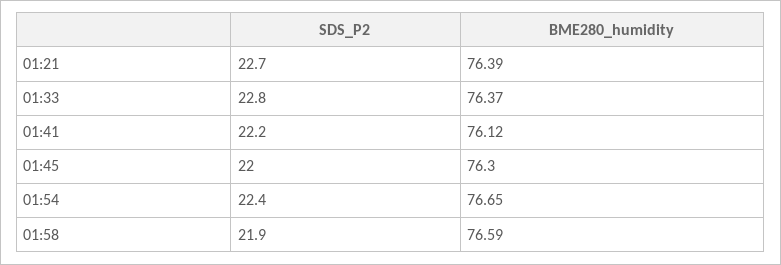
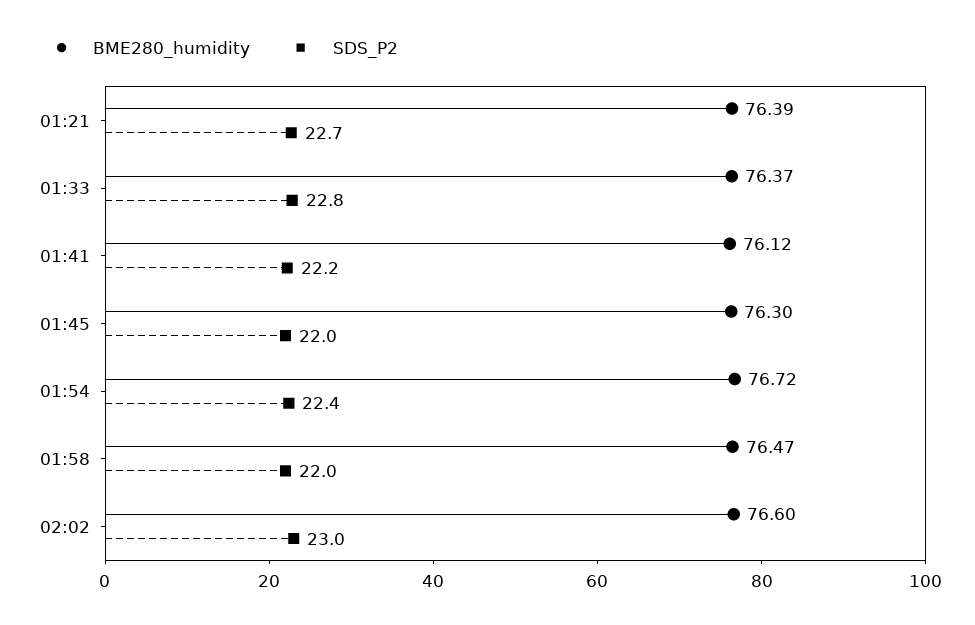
BME280_humidity, 01:54: 76.65 -> 76.72
SDS_P2, 01:58: 21.9 -> 22
BME280_humidity, 01:58: 76.59 -> 76.47
BME280_humidity, 02:02: none -> 76.6
SDS_P2, 02:02: none -> 23

